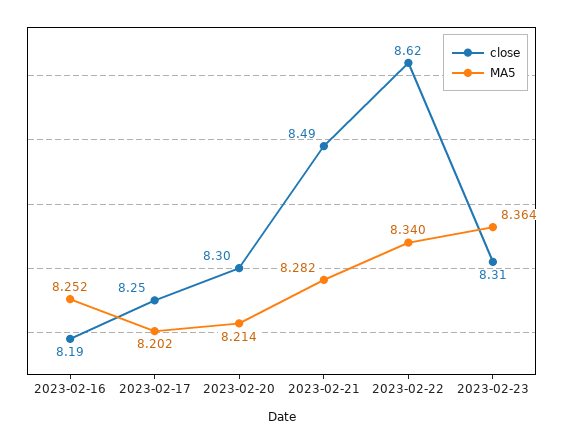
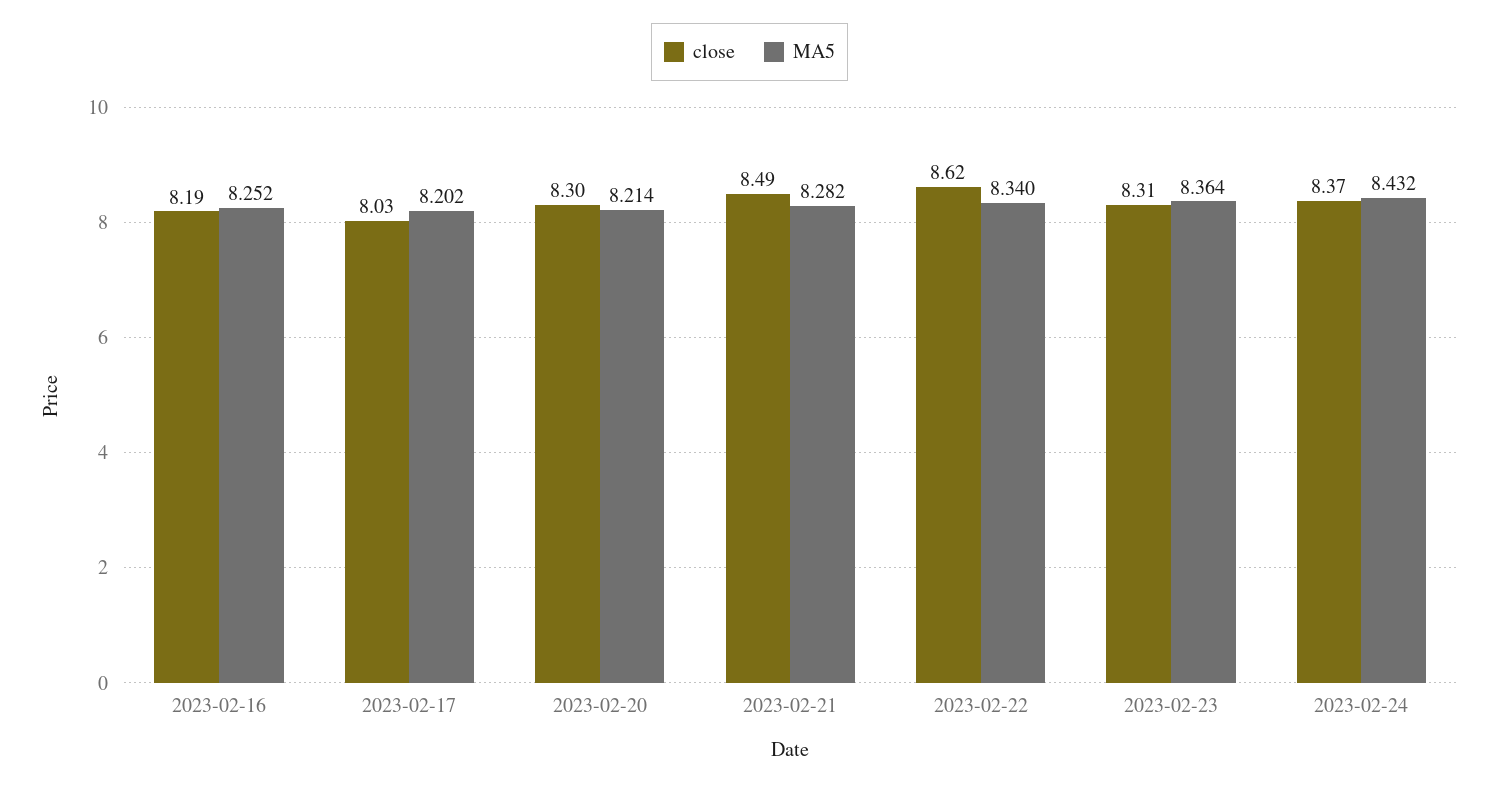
close, 2023-02-17: 8.25 -> 8.03
close, 2023-02-24: none -> 8.37
MA5, 2023-02-24: none -> 8.432

